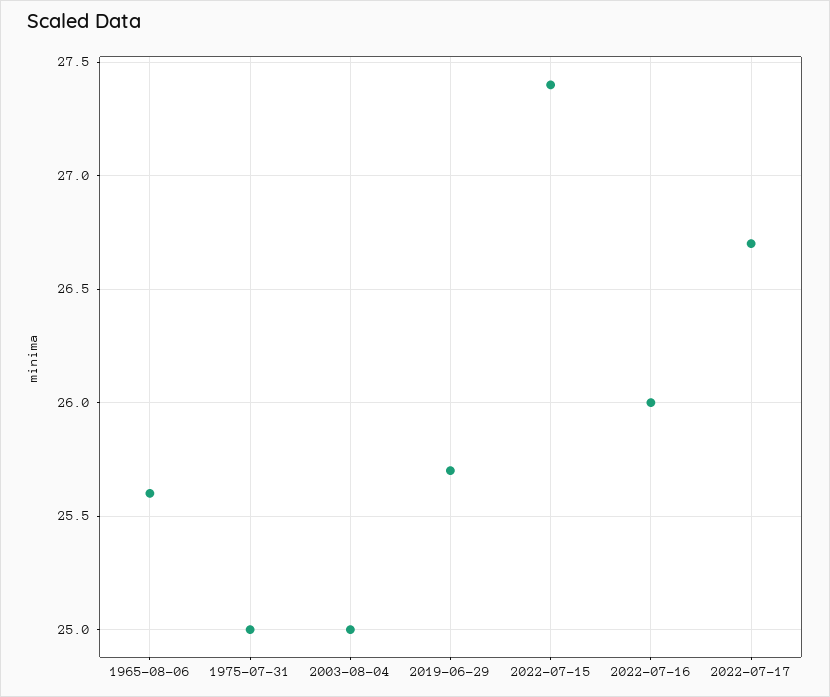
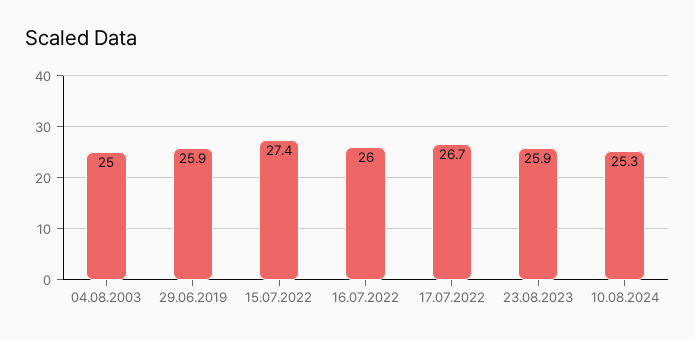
1965-08-06: 25.6 -> none
1975-07-31: 25 -> none
2019-06-29: 25.7 -> 25.9
23.08.2023: none -> 25.9
10.08.2024: none -> 25.3

